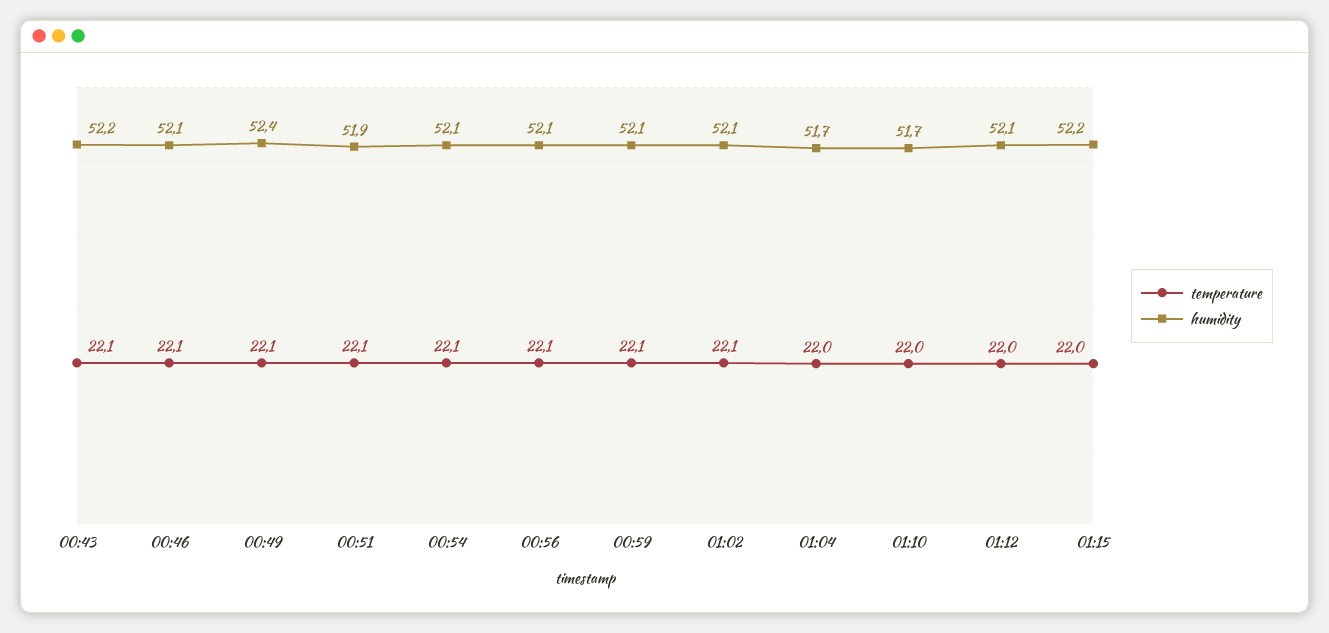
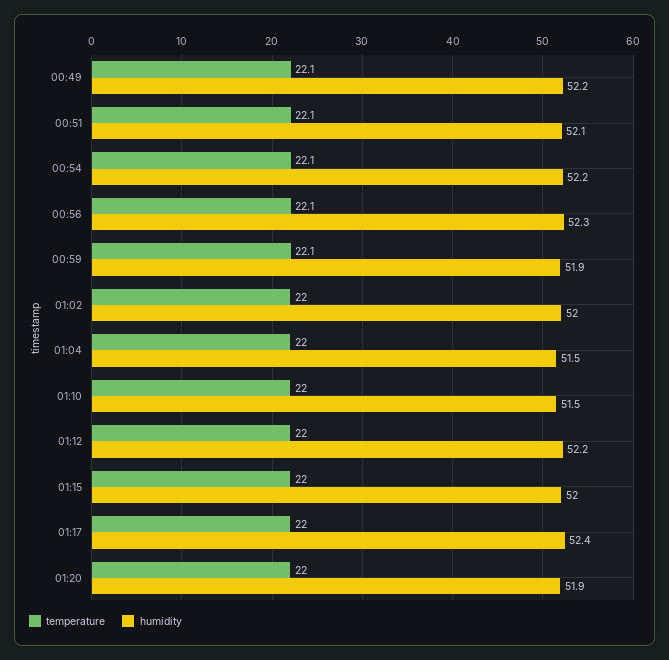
temperature, 00:43: 22.1 -> none
humidity, 00:43: 52.2 -> none
temperature, 00:46: 22.1 -> none
humidity, 00:46: 52.1 -> none
humidity, 00:49: 52.4 -> 52.2
humidity, 00:51: 51.9 -> 52.1
humidity, 00:54: 52.1 -> 52.2
humidity, 00:56: 52.1 -> 52.3
humidity, 00:59: 52.1 -> 51.9
temperature, 01:02: 22.1 -> 22
humidity, 01:02: 52.1 -> 52
humidity, 01:04: 51.7 -> 51.5
humidity, 01:10: 51.7 -> 51.5
humidity, 01:12: 52.1 -> 52.2
humidity, 01:15: 52.2 -> 52
temperature, 01:17: none -> 22
humidity, 01:17: none -> 52.4
temperature, 01:20: none -> 22
humidity, 01:20: none -> 51.9

